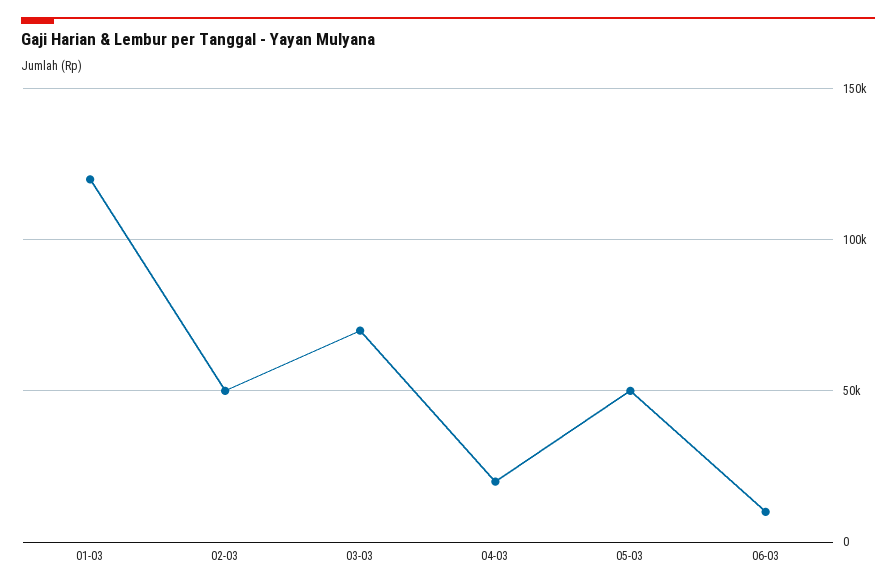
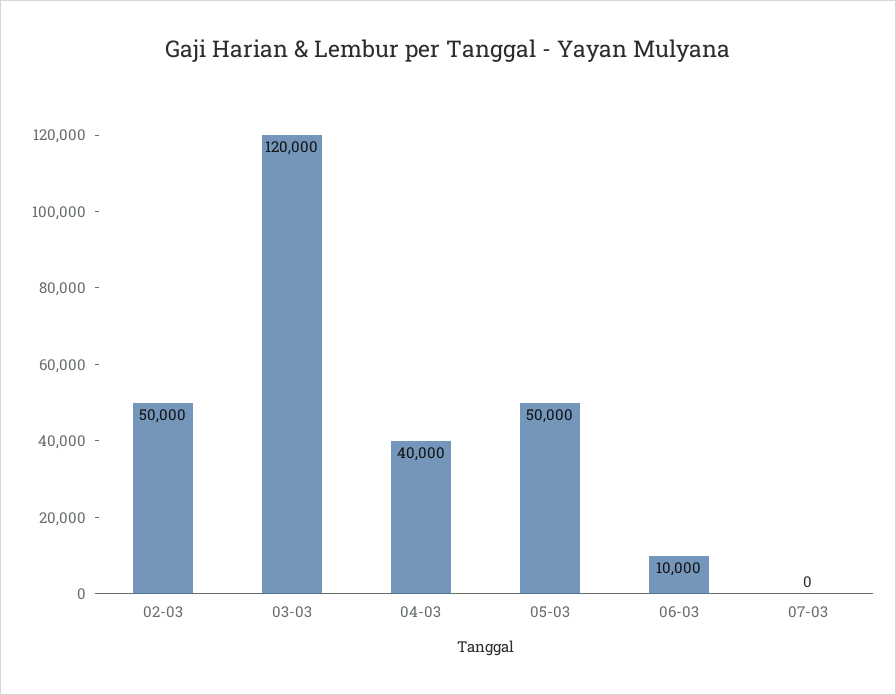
01-03: 120000 -> none
03-03: 70000 -> 120000
04-03: 20000 -> 40000
07-03: none -> 0

